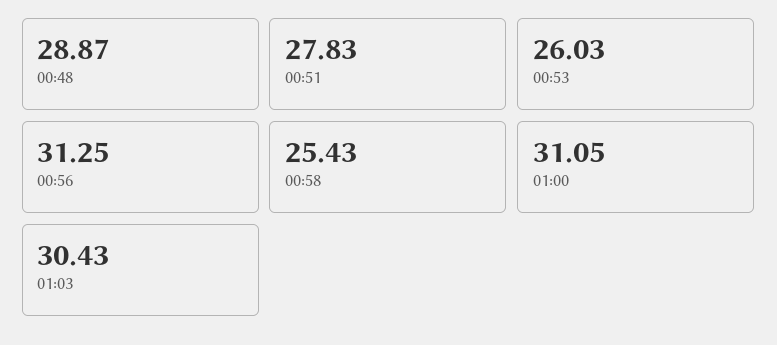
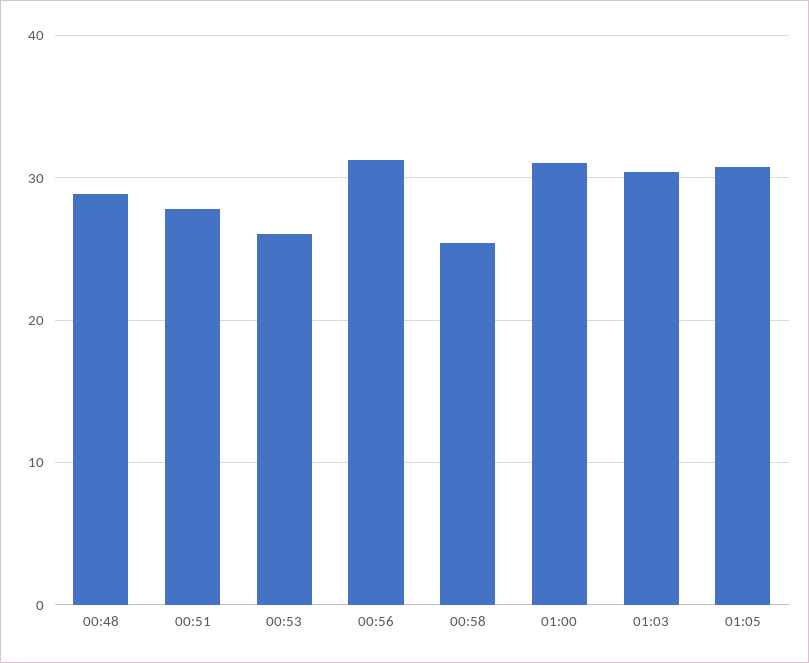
01:05: none -> 31

